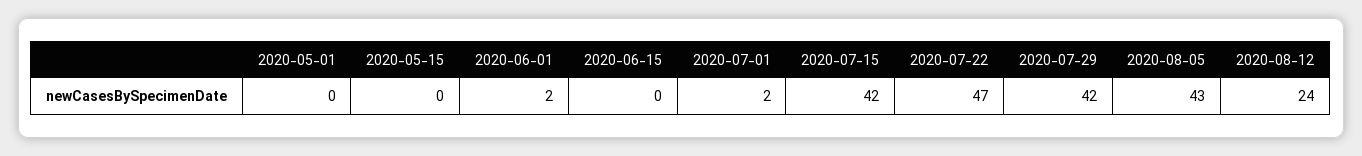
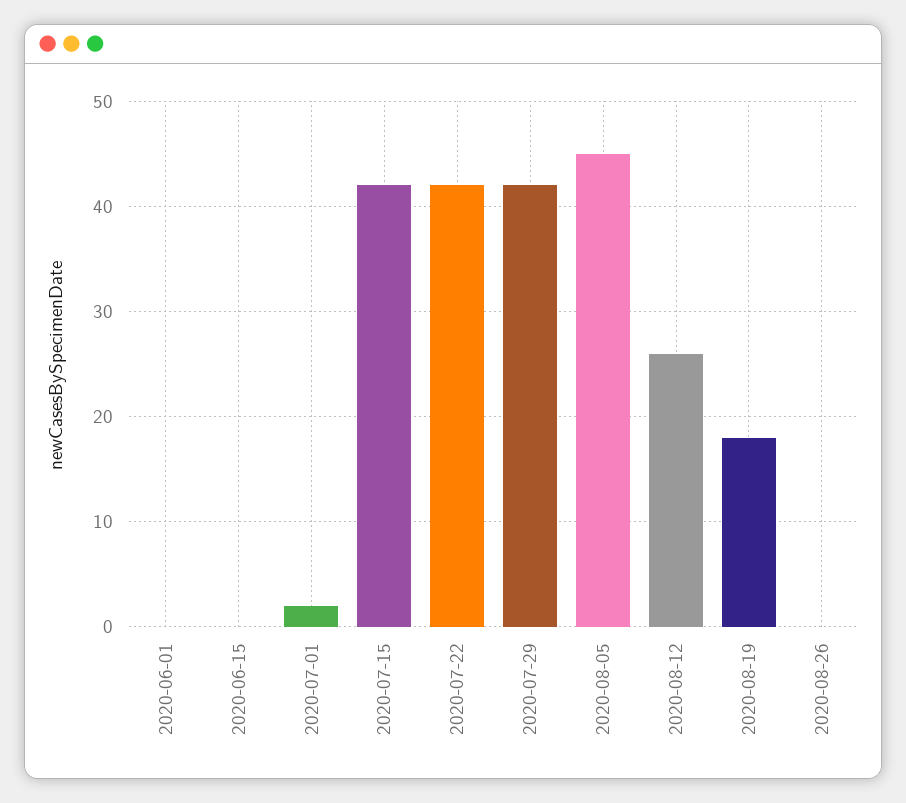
2020-05-01: 0 -> none
2020-05-15: 0 -> none
2020-06-01: 2 -> 0
2020-07-22: 47 -> 42
2020-08-05: 43 -> 45
2020-08-12: 24 -> 26
2020-08-19: none -> 18
2020-08-26: none -> 0

